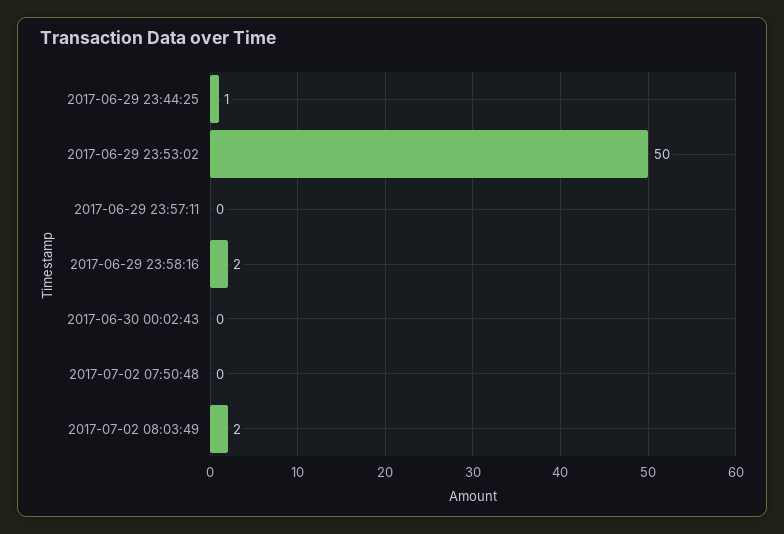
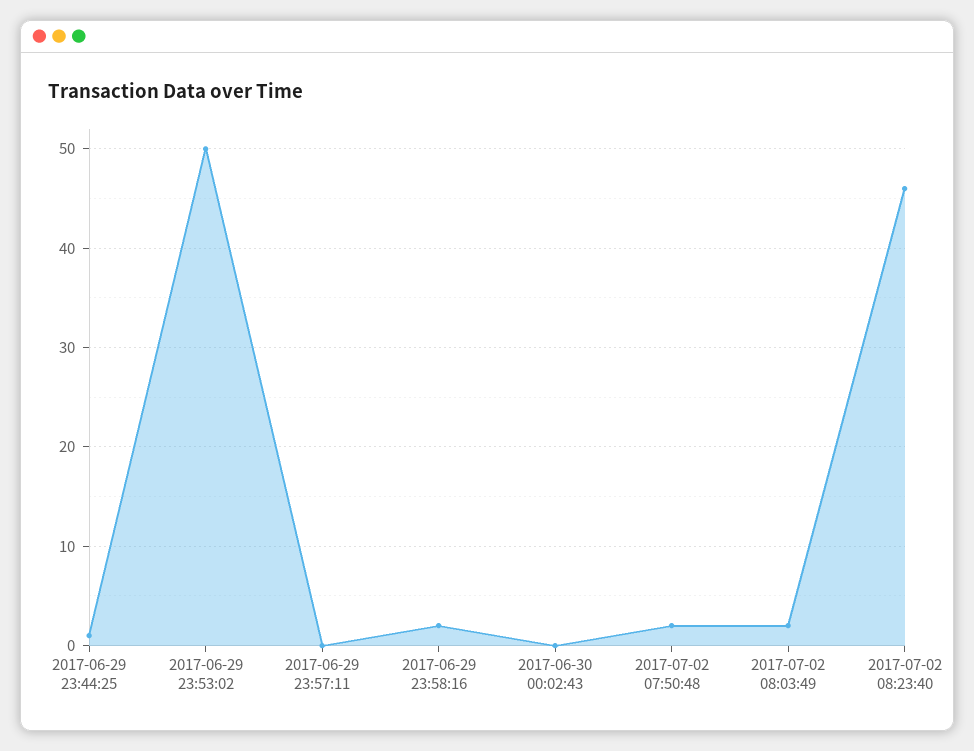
2017-07-02 07:50:48: 0 -> 2
2017-07-02 08:23:40: none -> 46

